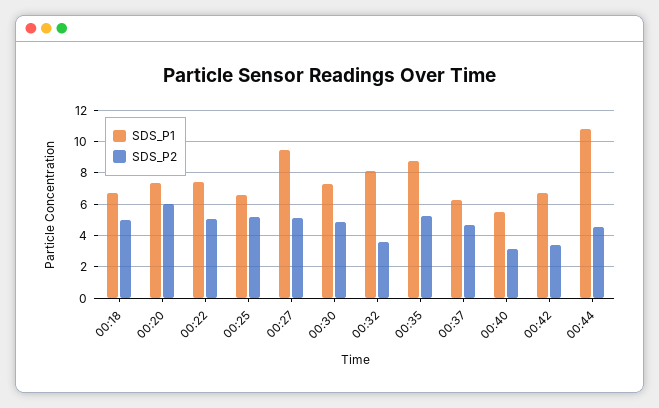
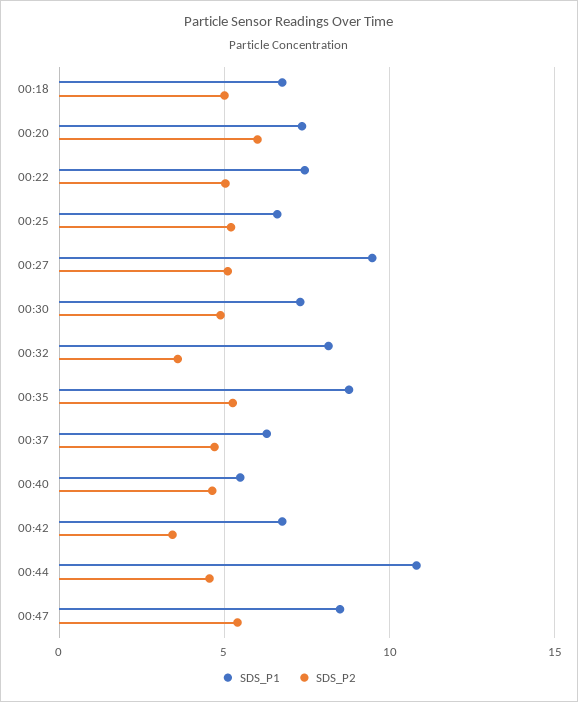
SDS_P2, 00:40: 3 -> 4.5
SDS_P1, 00:47: none -> 8.5
SDS_P2, 00:47: none -> 5.5

